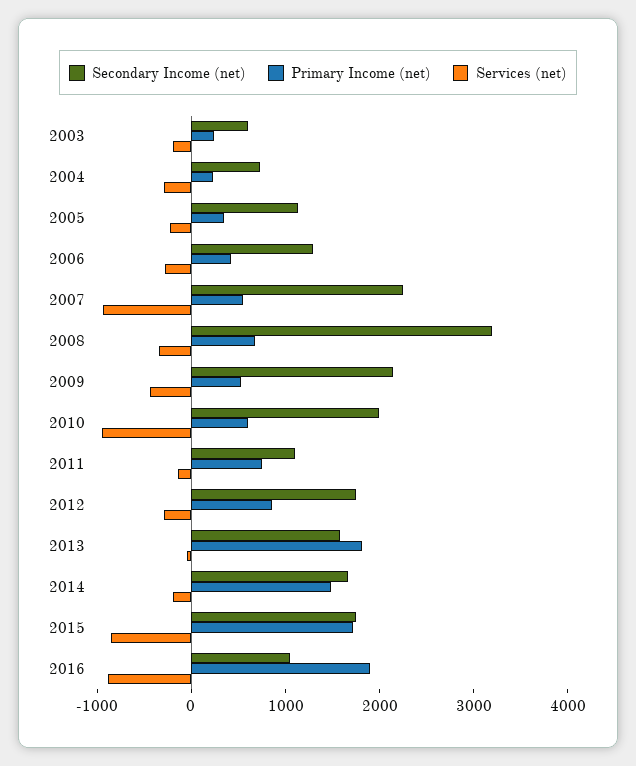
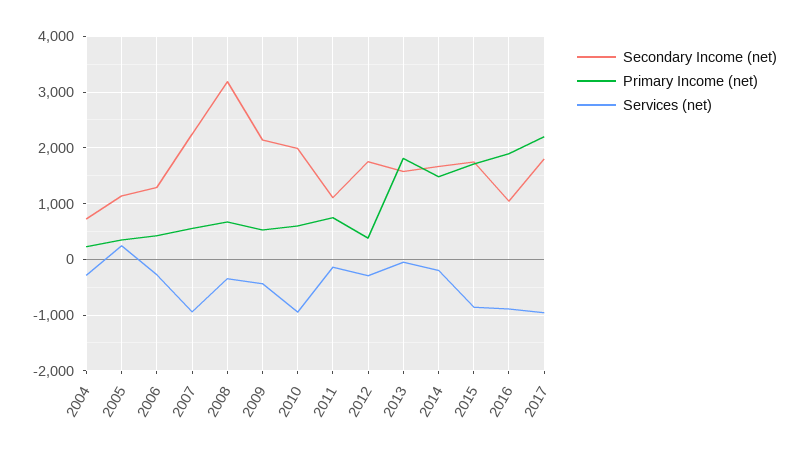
Secondary Income (net), 2003: 600 -> none
Primary Income (net), 2003: 200 -> none
Services (net), 2003: -200 -> none
Services (net), 2005: -200 -> 200
Primary Income (net), 2012: 800 -> 400
Secondary Income (net), 2017: none -> 1800
Primary Income (net), 2017: none -> 2200
Services (net), 2017: none -> -1000

